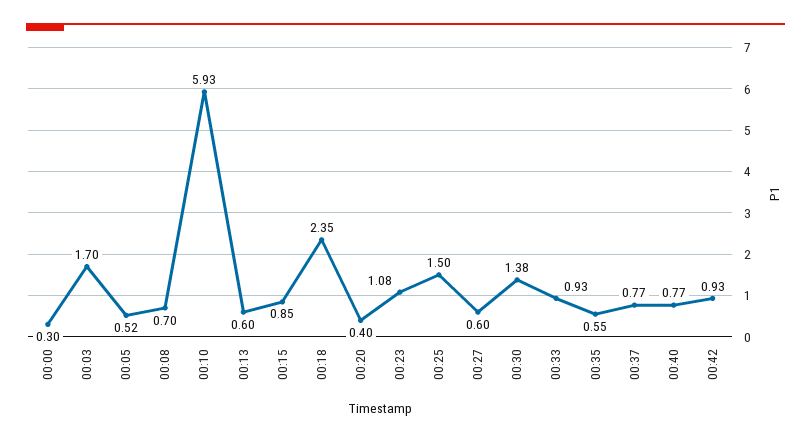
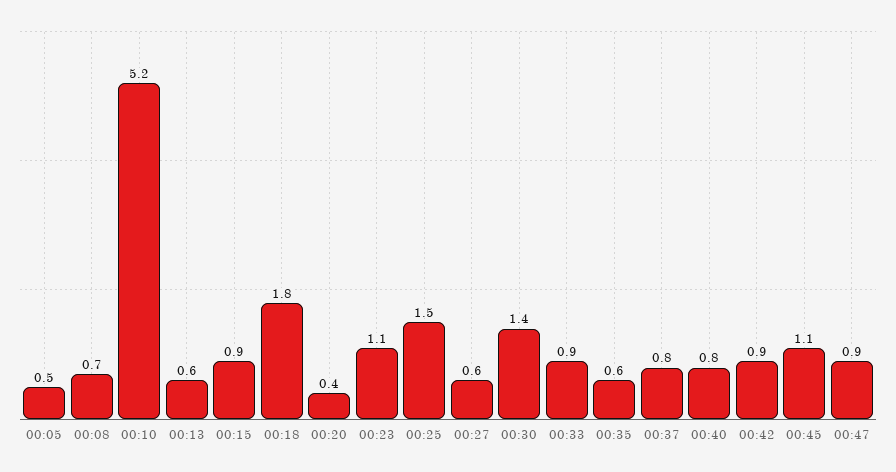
00:00: 0.3 -> none
00:03: 1.7 -> none
00:10: 5.93 -> 5.2
00:18: 2.35 -> 1.8
00:45: none -> 1.1
00:47: none -> 0.9

